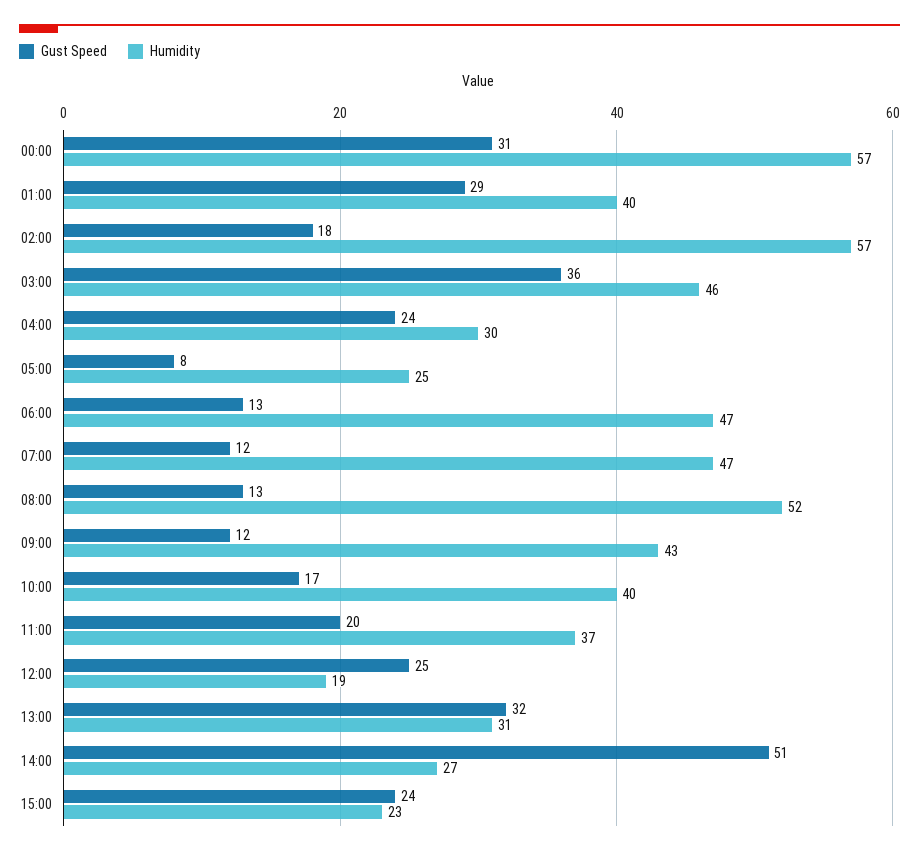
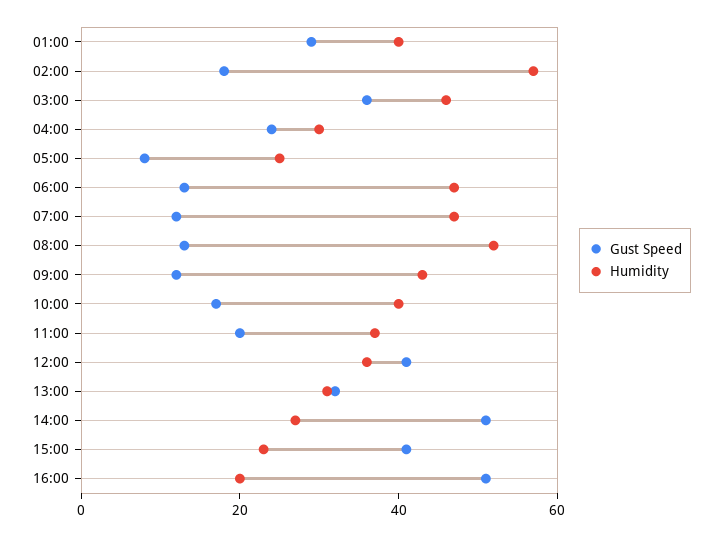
Gust Speed, 00:00: 31 -> none
Humidity, 00:00: 57 -> none
Gust Speed, 12:00: 25 -> 40
Humidity, 12:00: 19 -> 35
Gust Speed, 15:00: 24 -> 40
Gust Speed, 16:00: none -> 50
Humidity, 16:00: none -> 20

